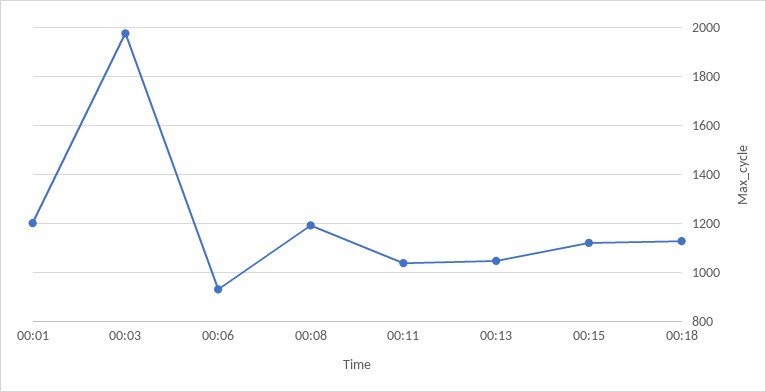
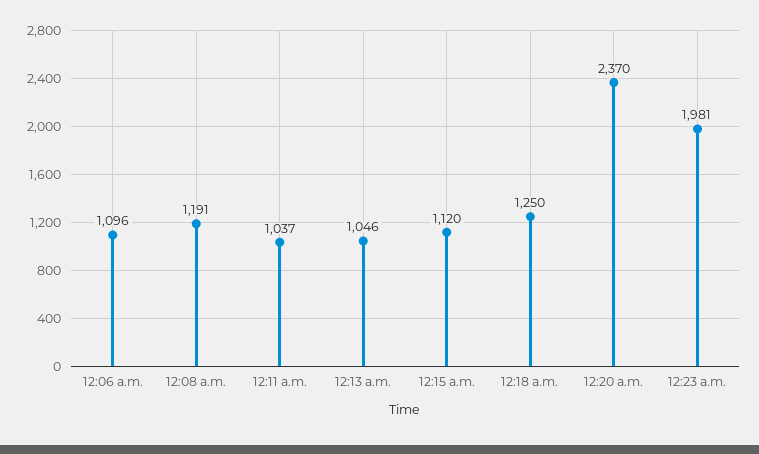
00:01: 1200 -> none
00:03: 1975 -> none
00:06: 925 -> 1096
00:18: 1125 -> 1250
12:20 a.m.: none -> 2370
12:23 a.m.: none -> 1981

